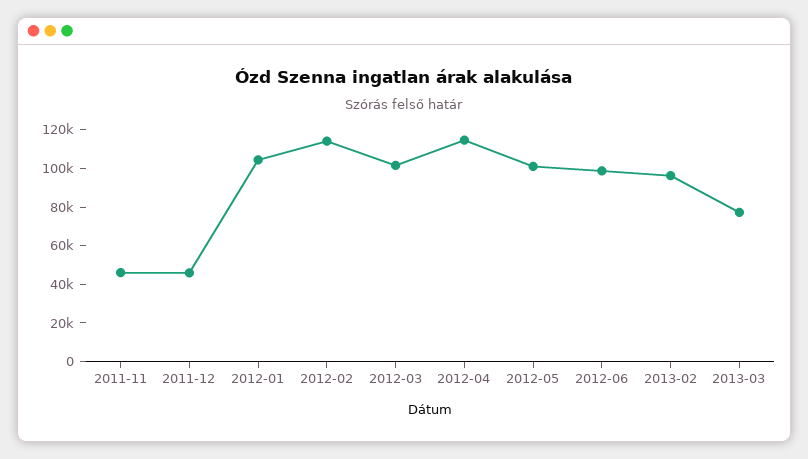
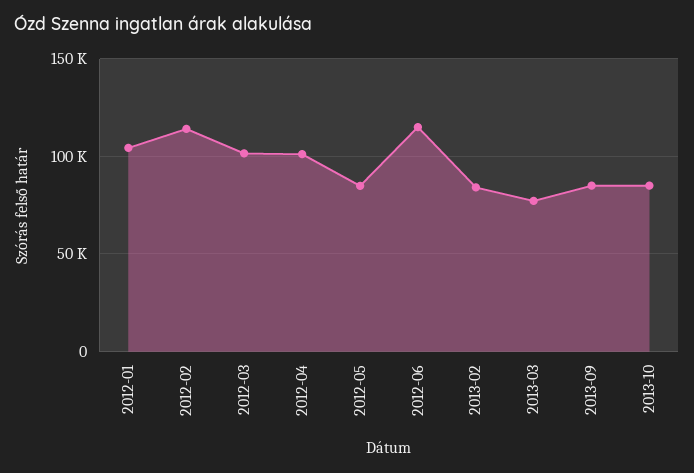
2011-11: 45000 -> none
2011-12: 45000 -> none
2012-04: 115000 -> 100000
2012-05: 100000 -> 85000
2012-06: 100000 -> 115000
2013-02: 95000 -> 85000
2013-09: none -> 85000
2013-10: none -> 85000

